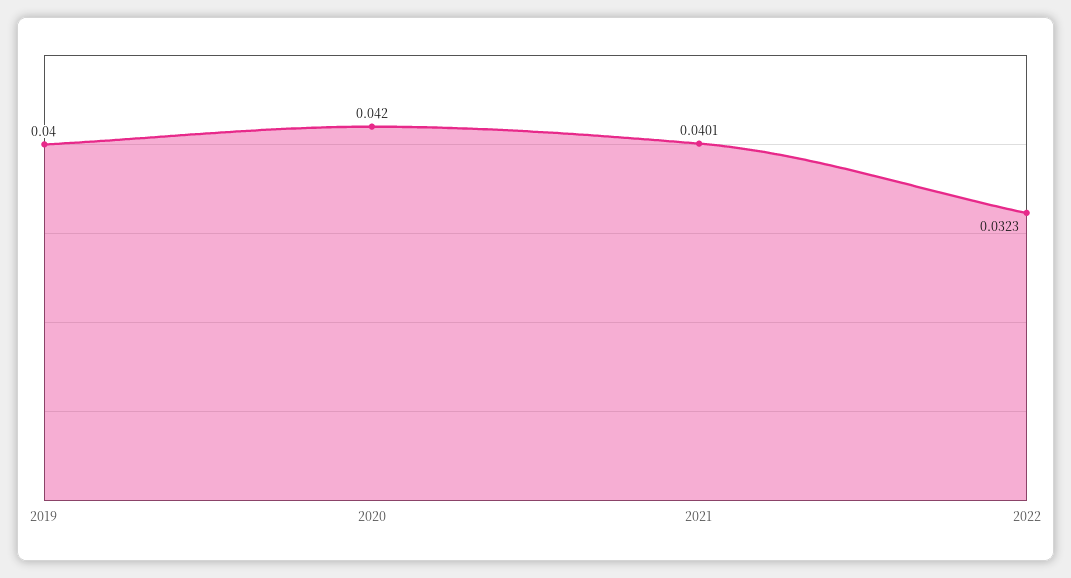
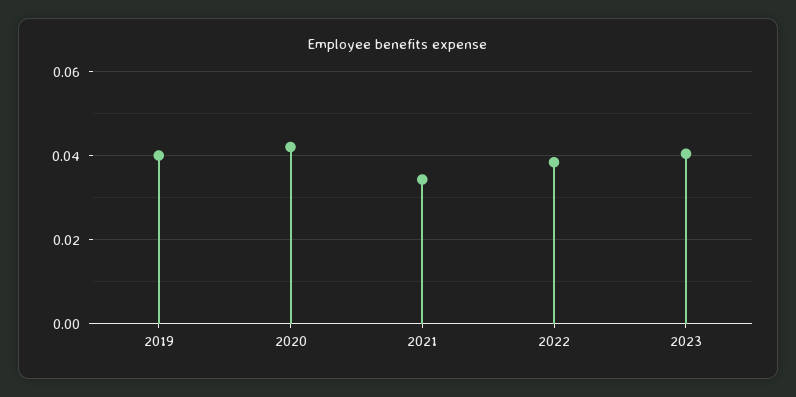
2021: 0.0401 -> 0.034
2022: 0.0323 -> 0.038
2023: none -> 0.04

